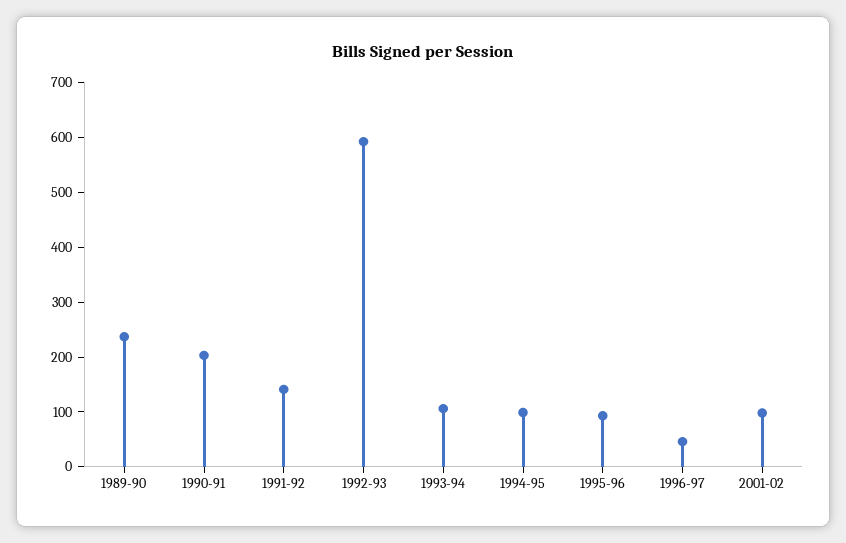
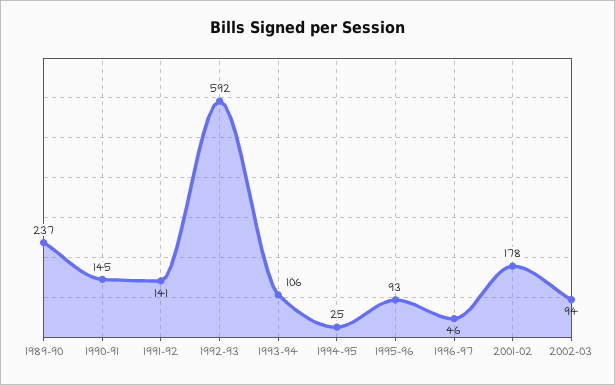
1990-91: 200 -> 145
1994-95: 100 -> 25
2001-02: 100 -> 178
2002-03: none -> 94

